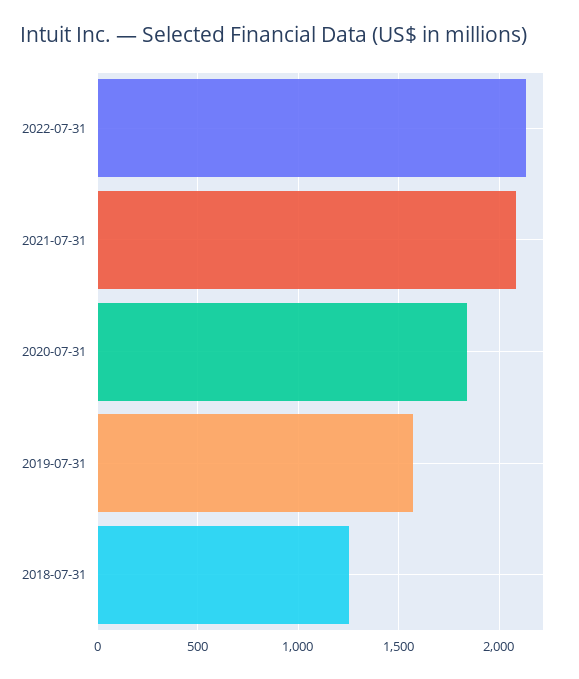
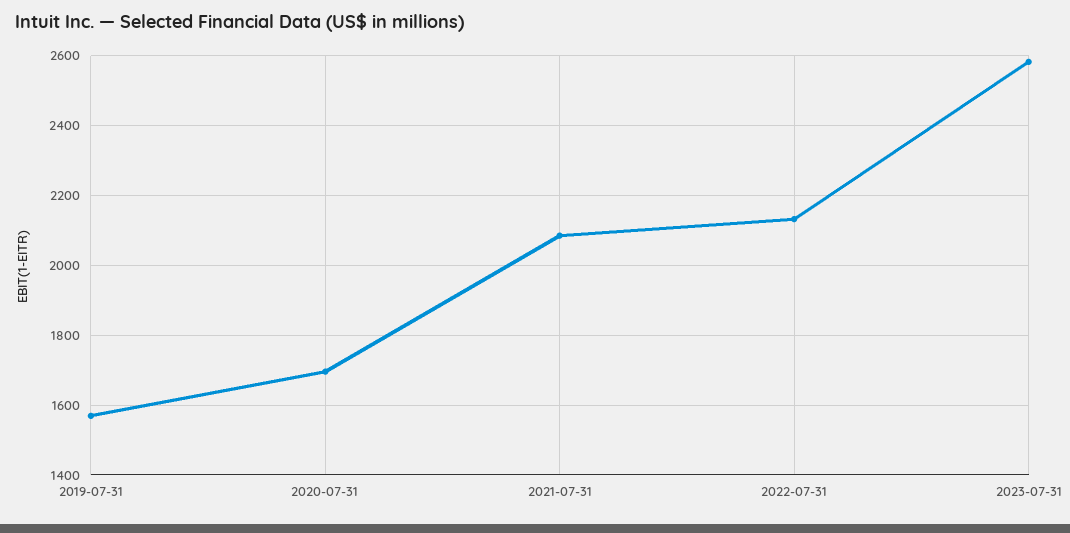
2020-07-31: 1850 -> 1700
2018-07-31: 1250 -> none
2023-07-31: none -> 2580

